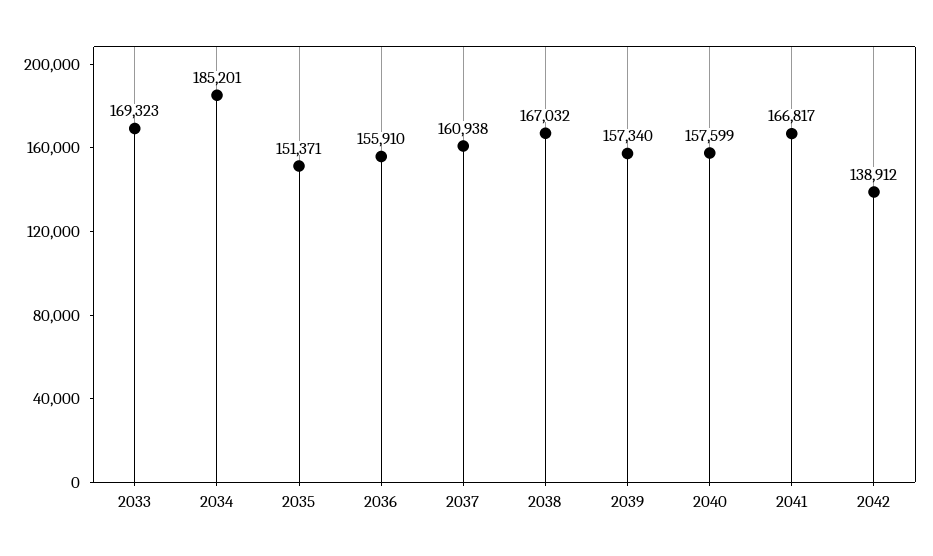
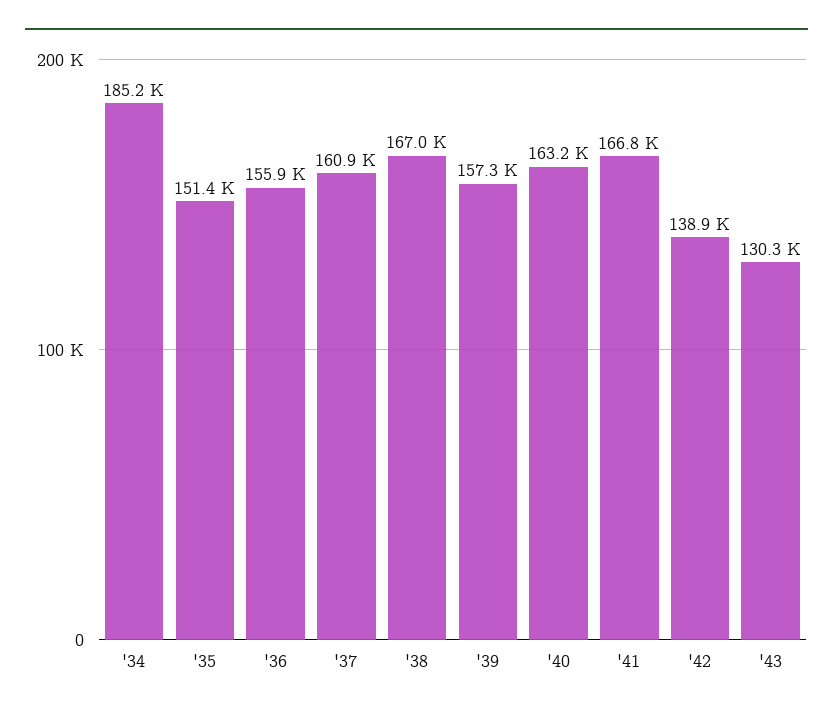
2033: 169323 -> none
2040: 157599 -> 163200
'43: none -> 130300

